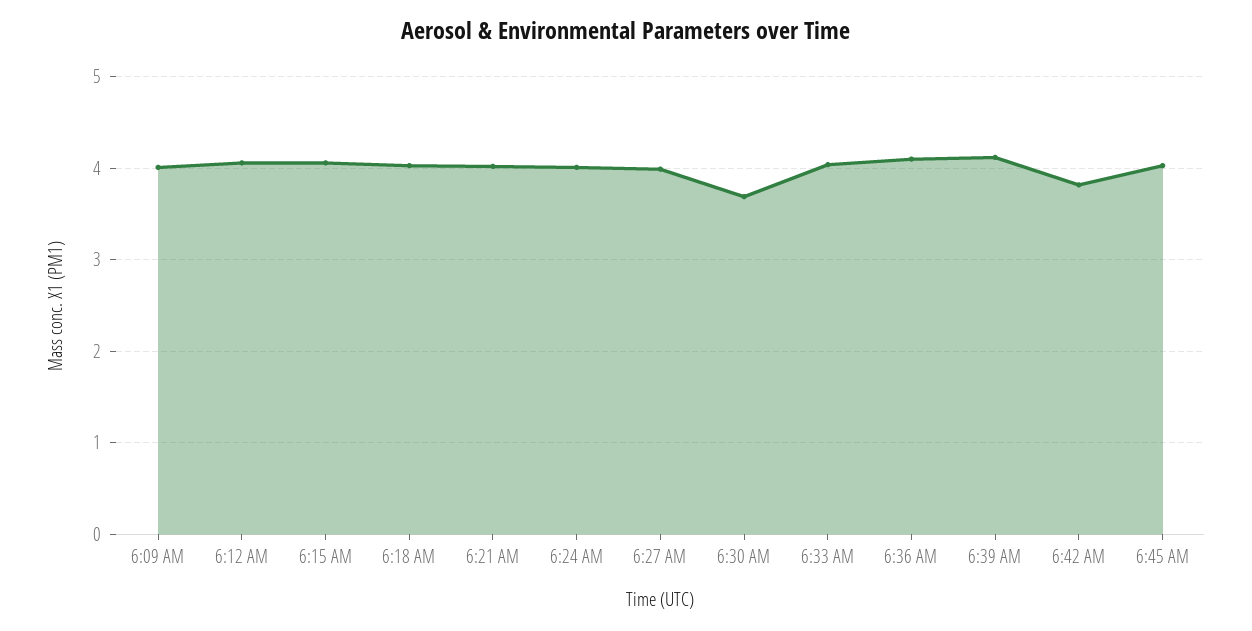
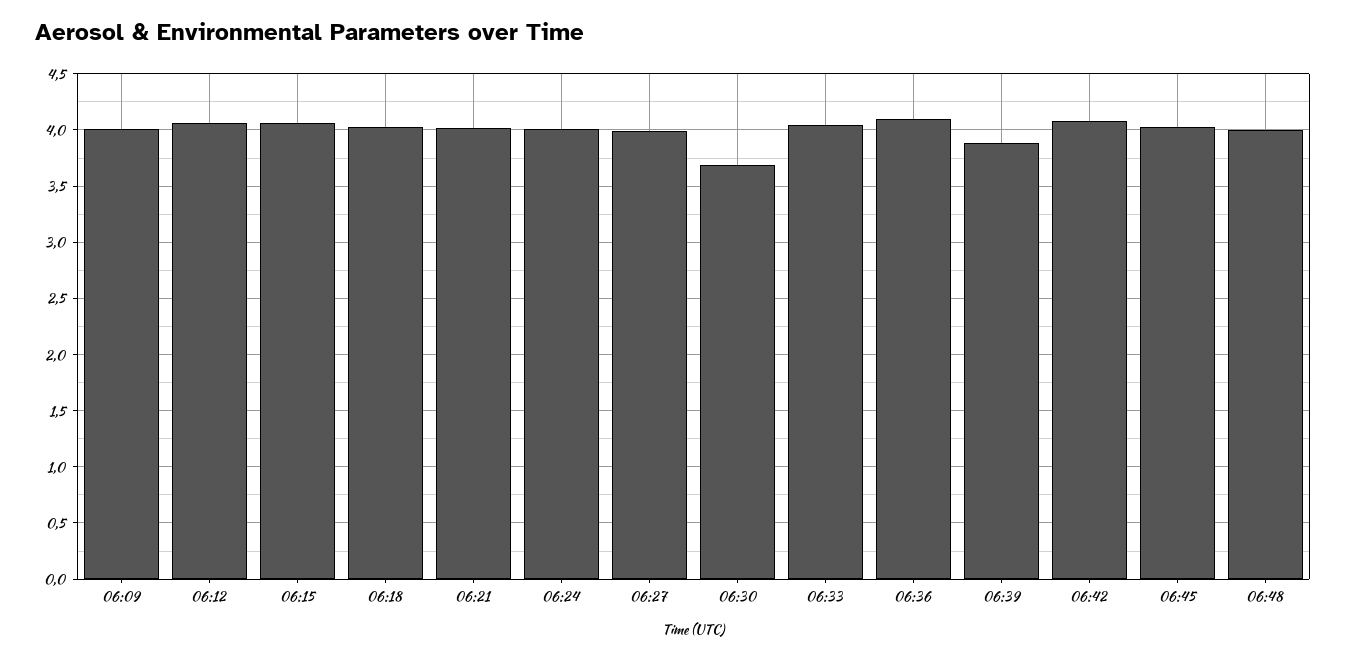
6:39 AM: 4.1 -> 3.9
6:42 AM: 3.8 -> 4.1
06:48: none -> 4

